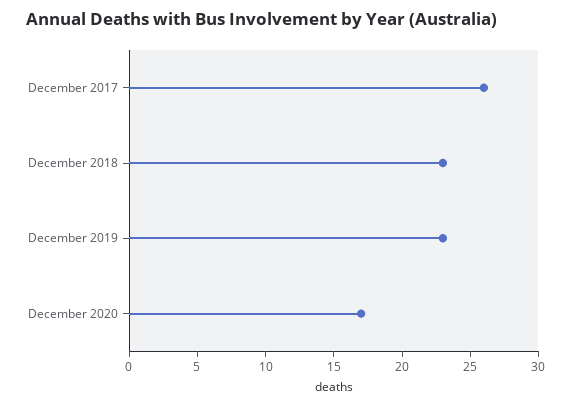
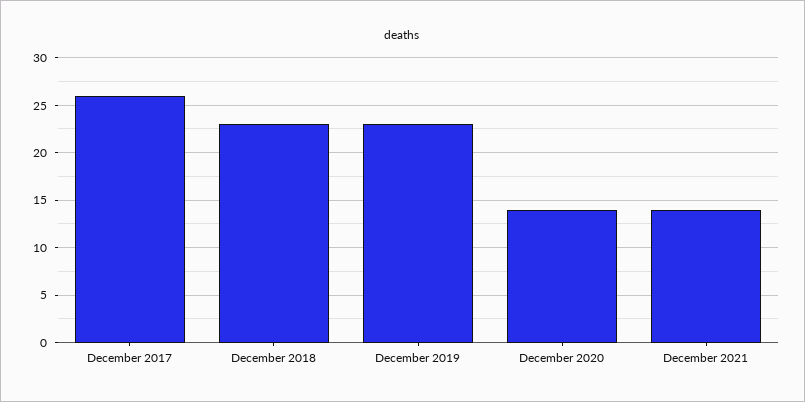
December 2020: 17 -> 14
December 2021: none -> 14

